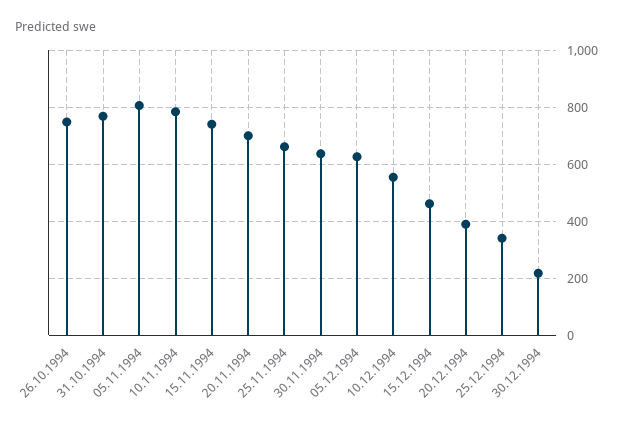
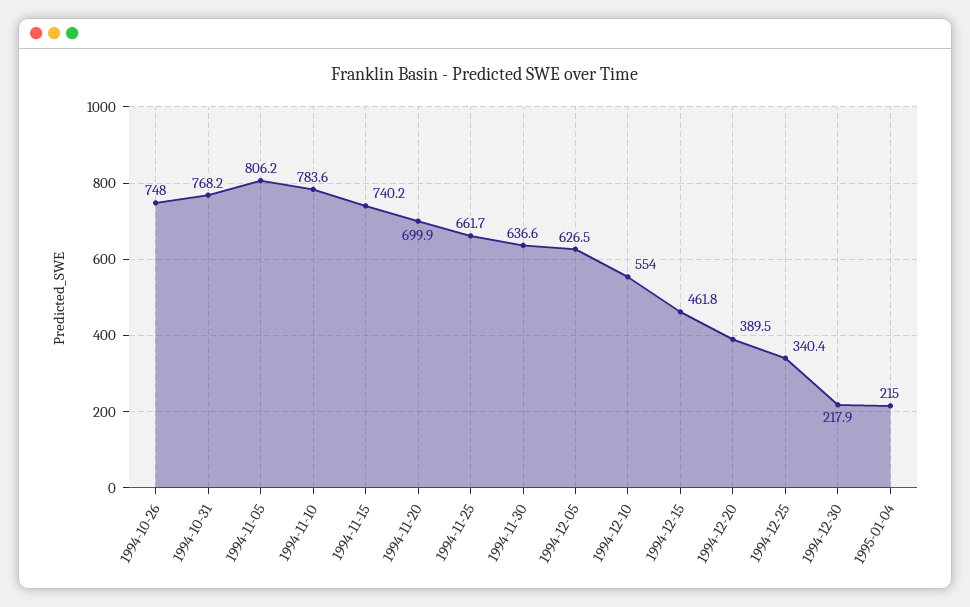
1995-01-04: none -> 215

